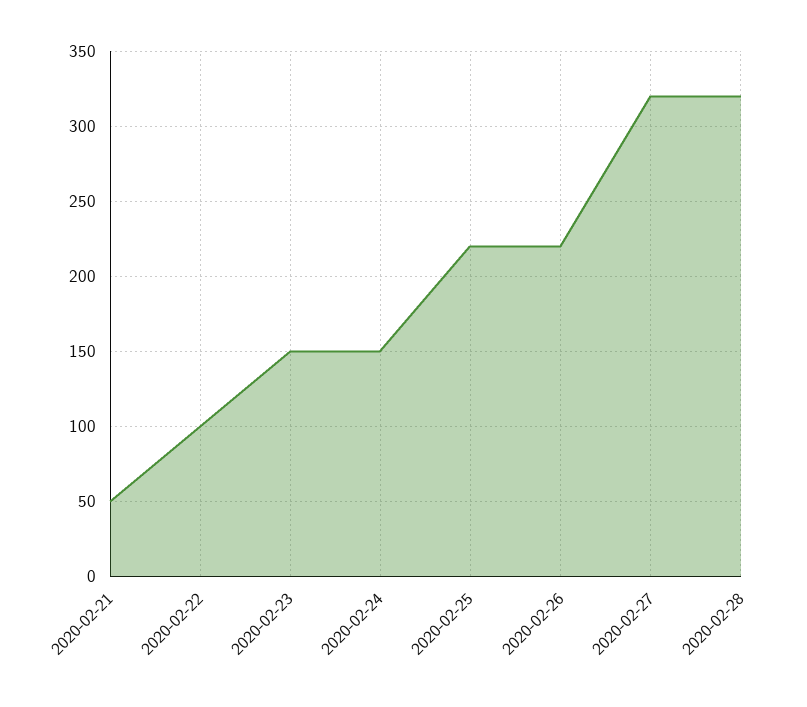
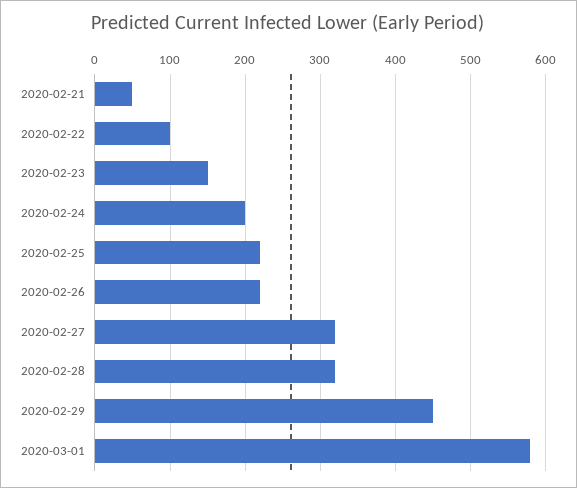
2020-02-24: 150 -> 200
2020-02-29: none -> 450
2020-03-01: none -> 580

